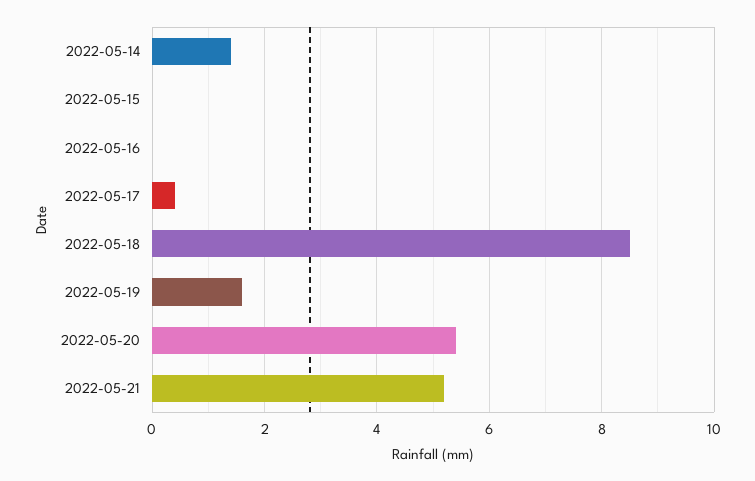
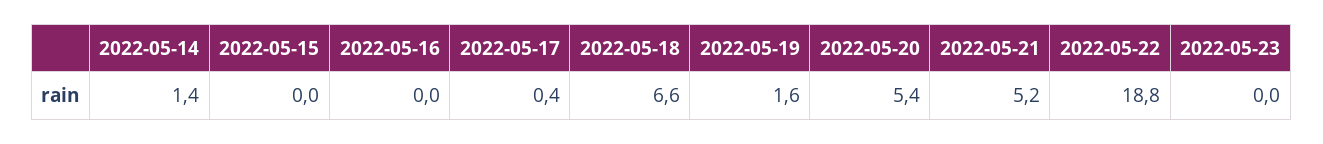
2022-05-18: 8.5 -> 6.6
2022-05-22: none -> 18.8
2022-05-23: none -> 0

